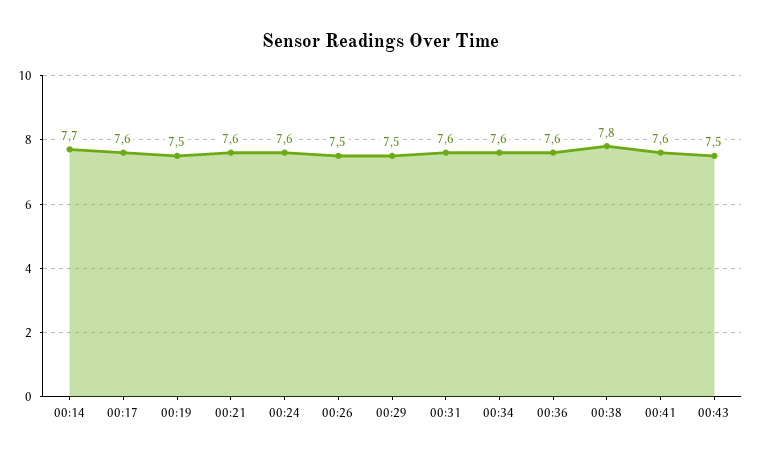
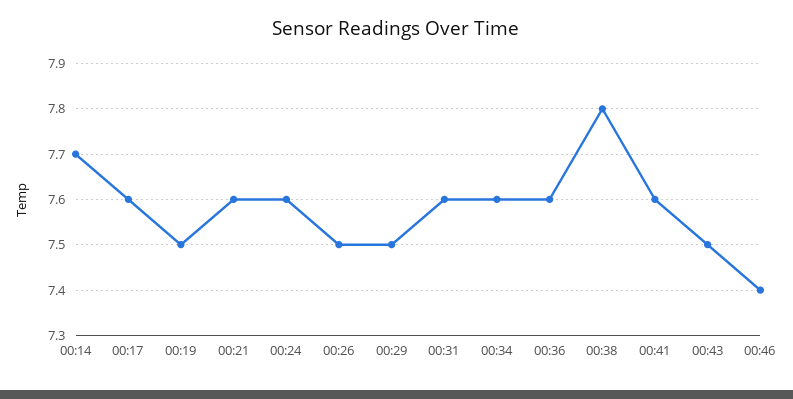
00:46: none -> 7.4

